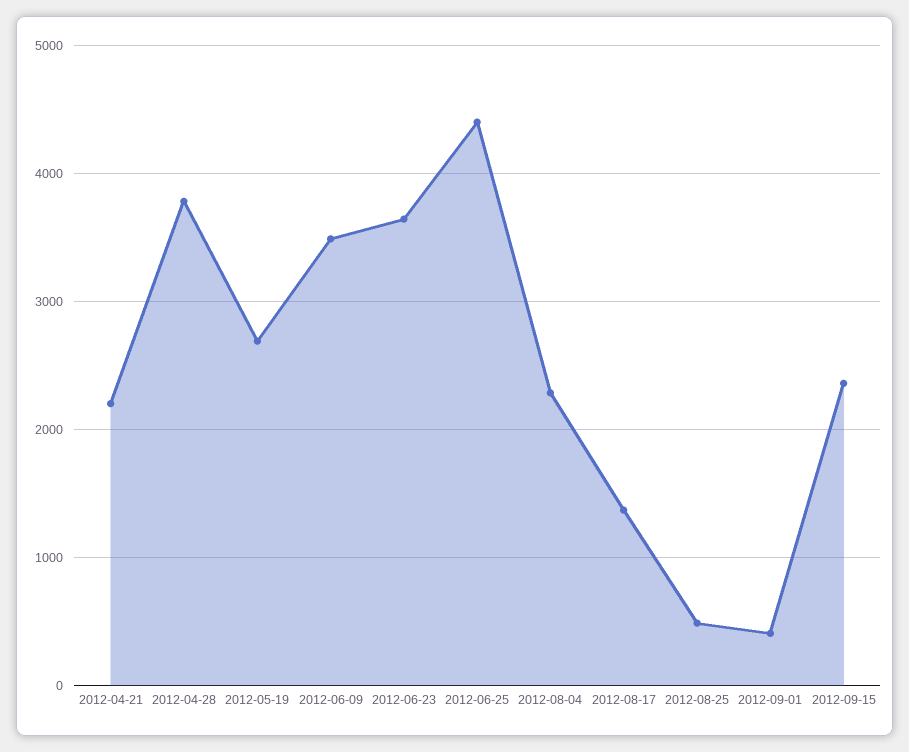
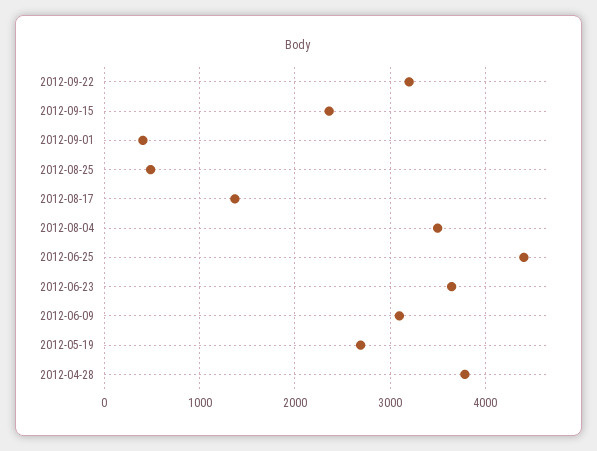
2012-04-21: 2200 -> none
2012-06-09: 3500 -> 3100
2012-08-04: 2300 -> 3500
2012-09-22: none -> 3200

